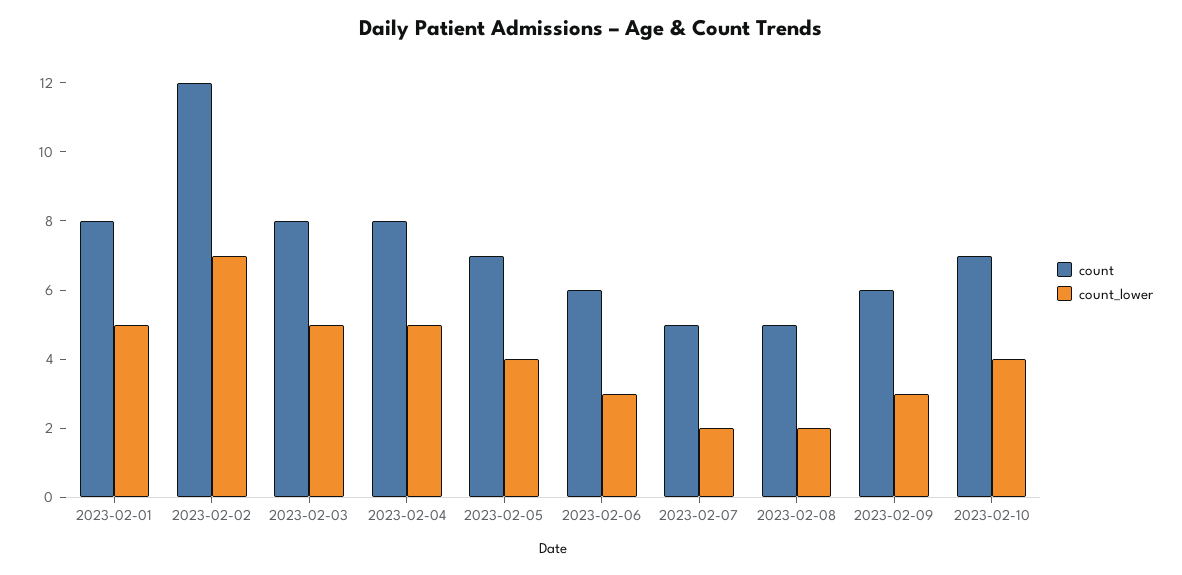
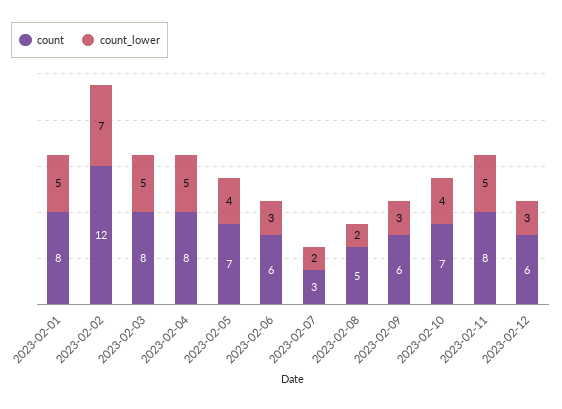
count, 2023-02-07: 5 -> 3
count, 2023-02-11: none -> 8
count_lower, 2023-02-11: none -> 5
count, 2023-02-12: none -> 6
count_lower, 2023-02-12: none -> 3

